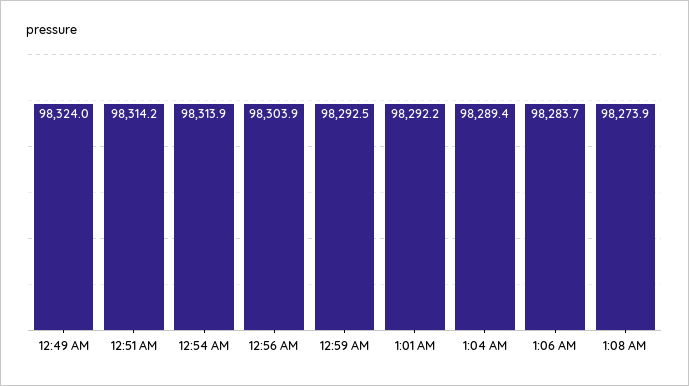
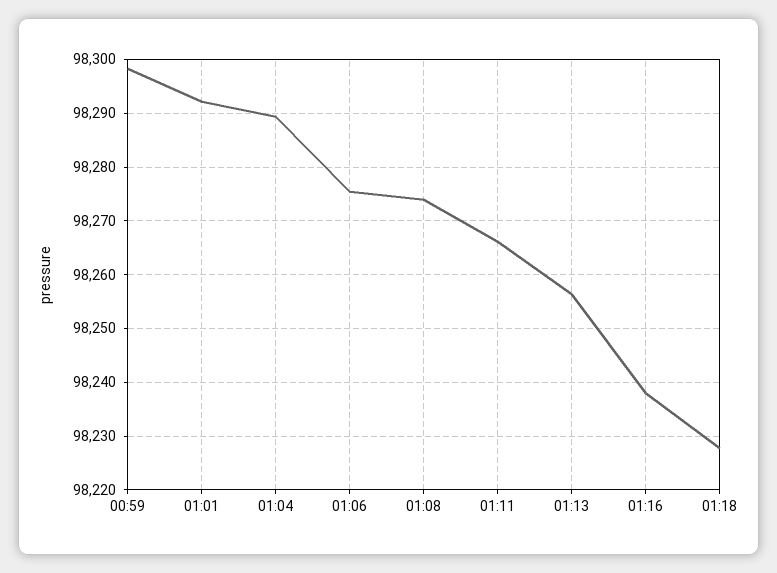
12:49 AM: 98324 -> none
12:51 AM: 98314.2 -> none
12:54 AM: 98313.9 -> none
12:56 AM: 98303.9 -> none
12:59 AM: 98292.5 -> 98298
1:06 AM: 98283.7 -> 98276
01:11: none -> 98266
01:13: none -> 98256
01:16: none -> 98238
01:18: none -> 98228

